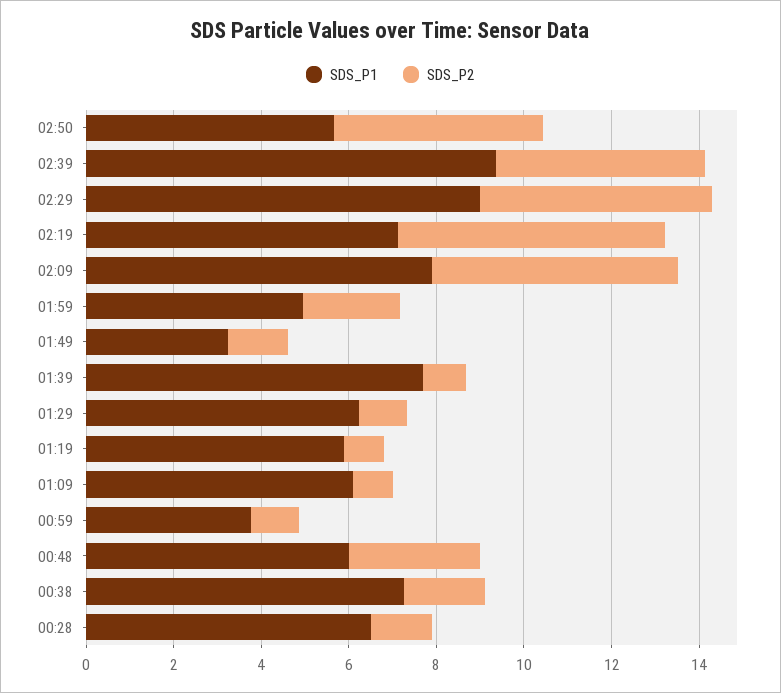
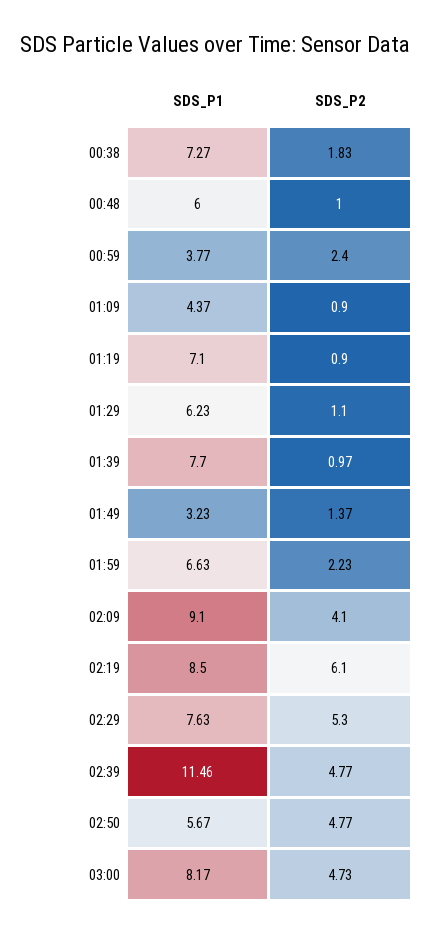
SDS_P1, 02:39: 9.5 -> 11.46
SDS_P1, 02:29: 9 -> 7.63
SDS_P1, 02:19: 7 -> 8.5
SDS_P1, 02:09: 8 -> 9.1
SDS_P2, 02:09: 5.5 -> 4.1
SDS_P1, 01:59: 5 -> 6.63
SDS_P1, 01:19: 6 -> 7.1
SDS_P1, 01:09: 6 -> 4.37
SDS_P2, 00:59: 1 -> 2.4
SDS_P2, 00:48: 3 -> 1
SDS_P1, 00:28: 6.5 -> none
SDS_P2, 00:28: 1.5 -> none
SDS_P1, 03:00: none -> 8.17
SDS_P2, 03:00: none -> 4.73

